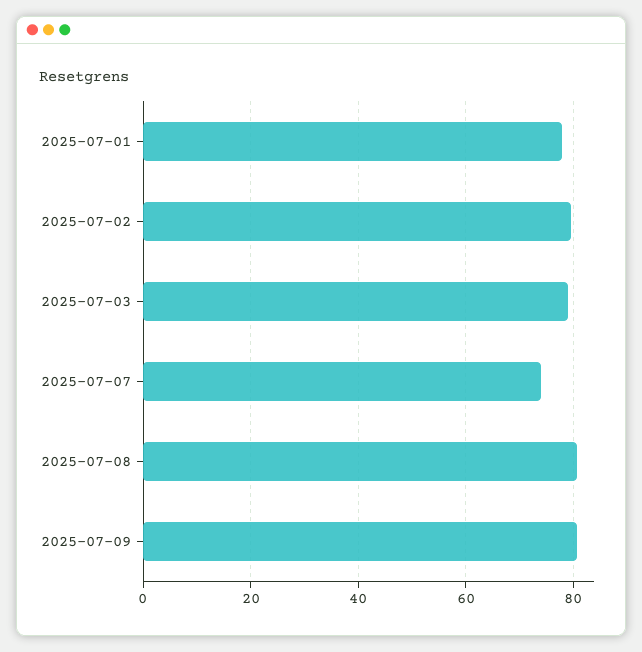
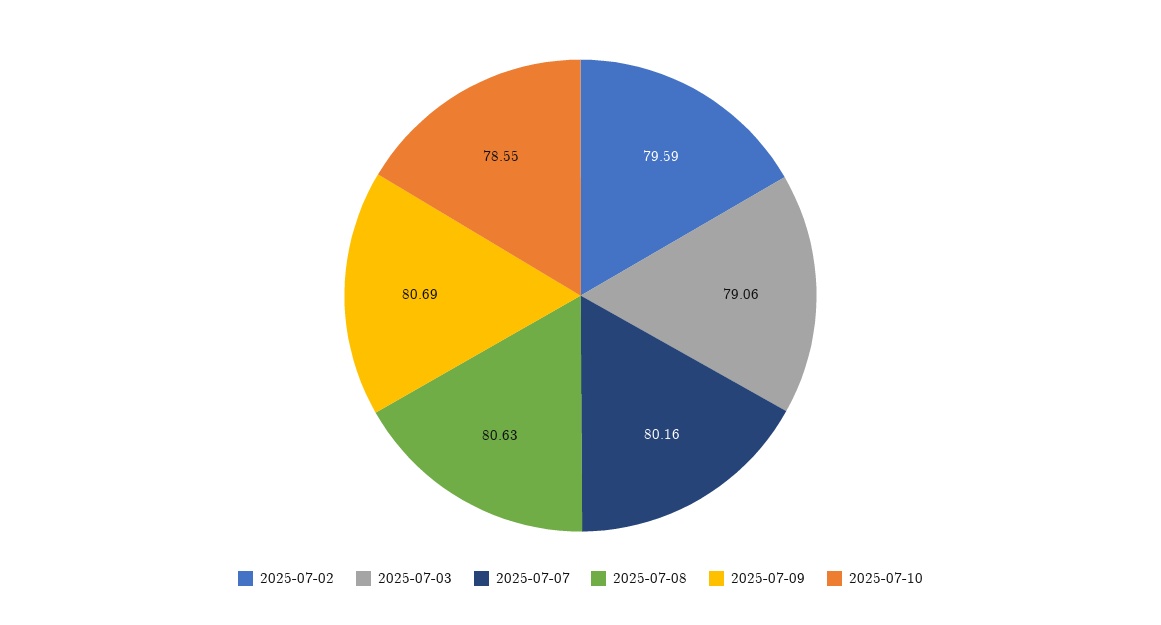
2025-07-01: 78 -> none
2025-07-07: 74 -> 80.16
2025-07-10: none -> 78.55

